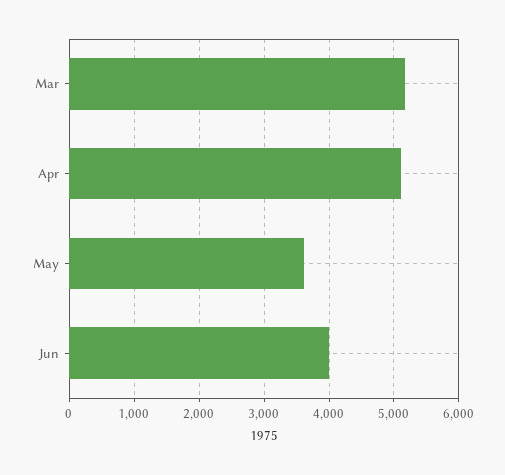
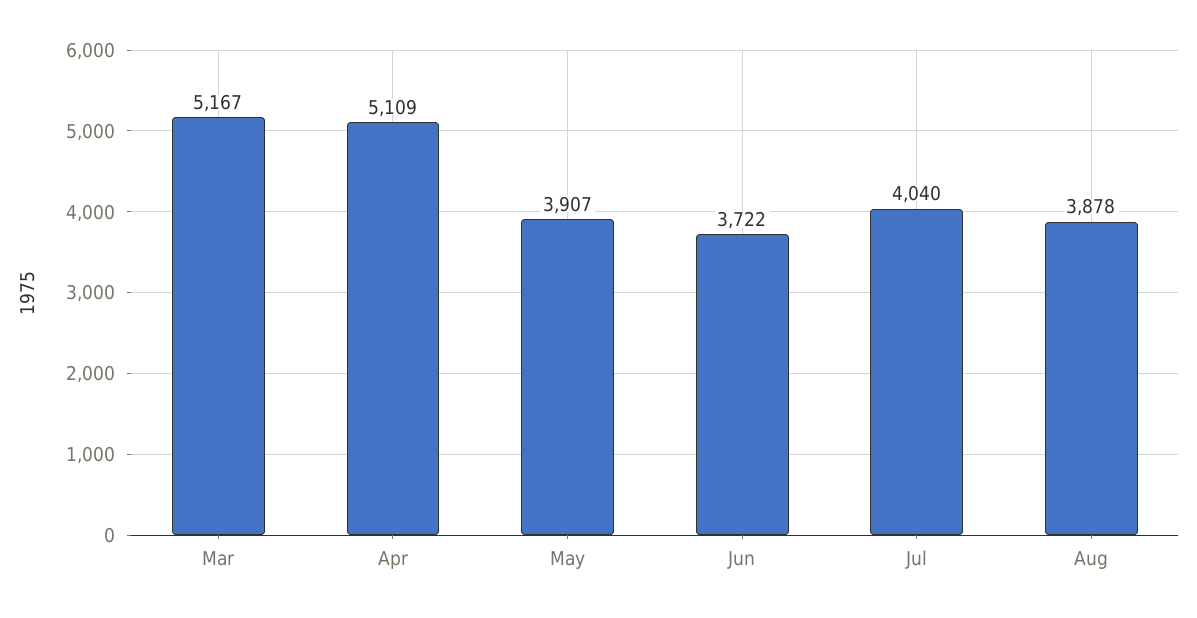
May: 3600 -> 3907
Jun: 4000 -> 3722
Jul: none -> 4040
Aug: none -> 3878

